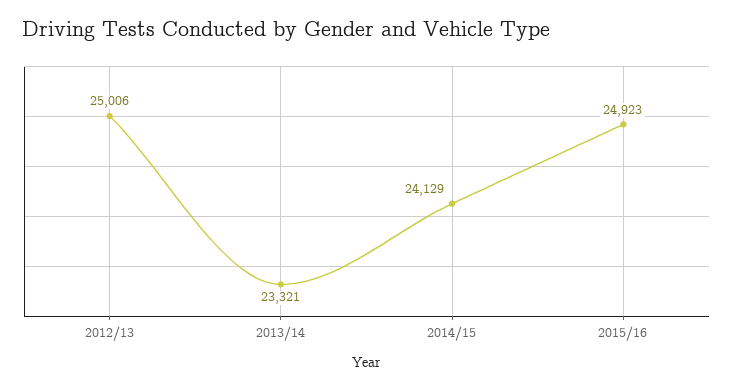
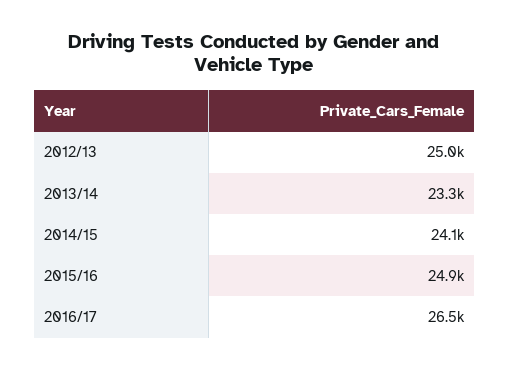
2016/17: none -> 26500

